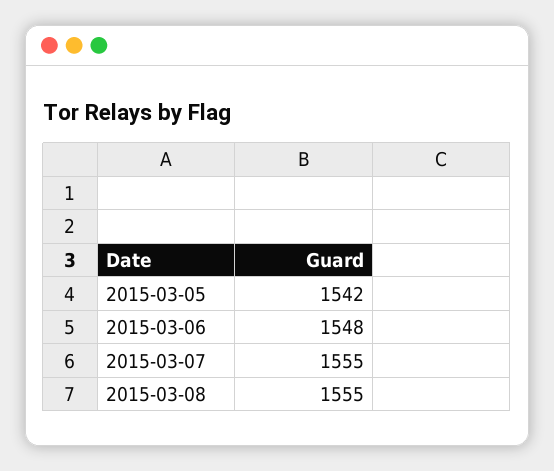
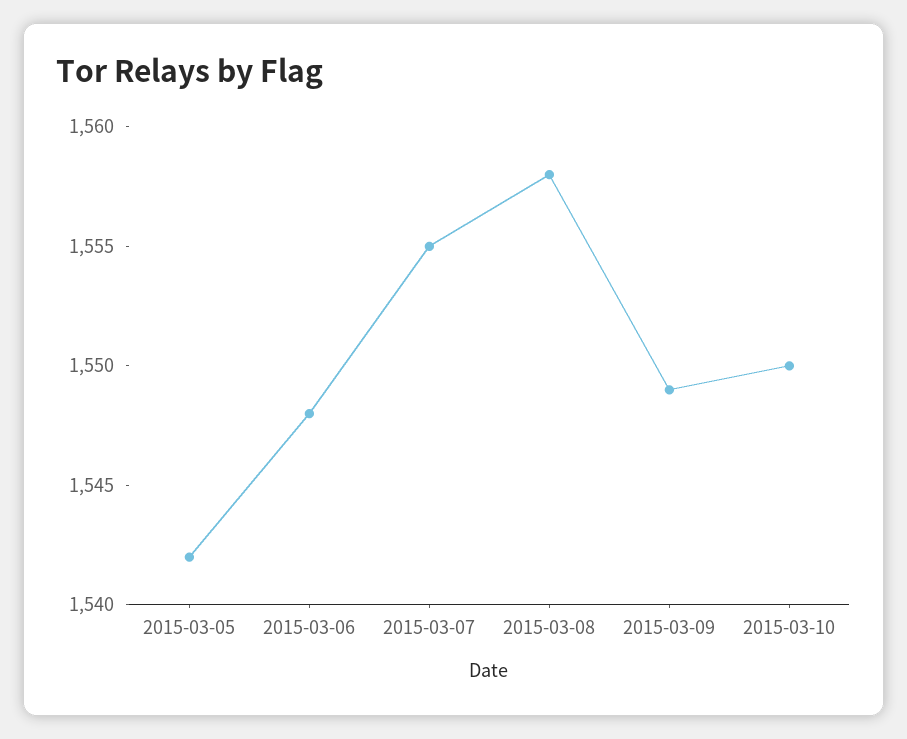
2015-03-08: 1555 -> 1558
2015-03-09: none -> 1549
2015-03-10: none -> 1550

